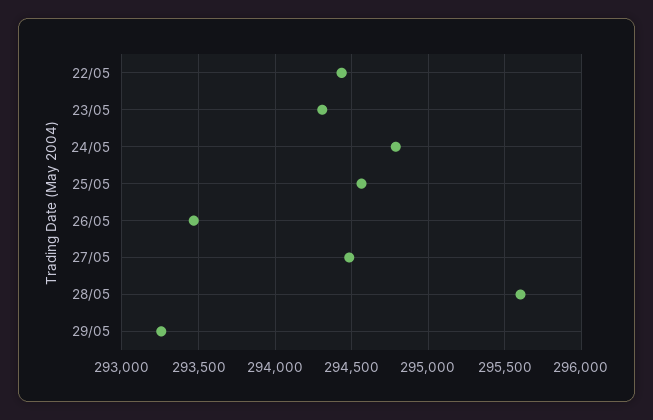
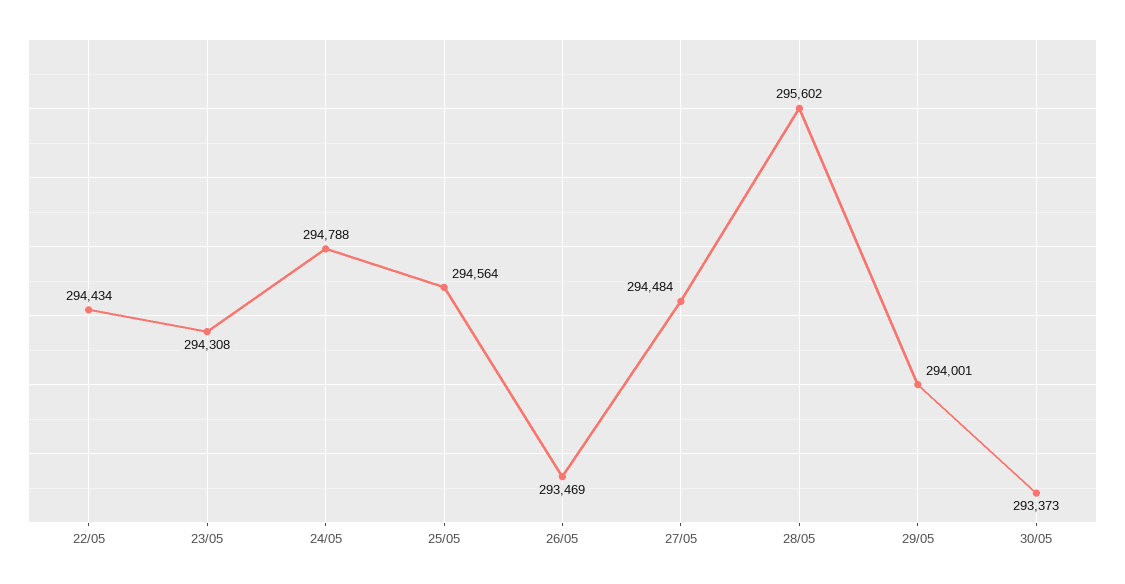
29/05: 293250 -> 294001
30/05: none -> 293373

